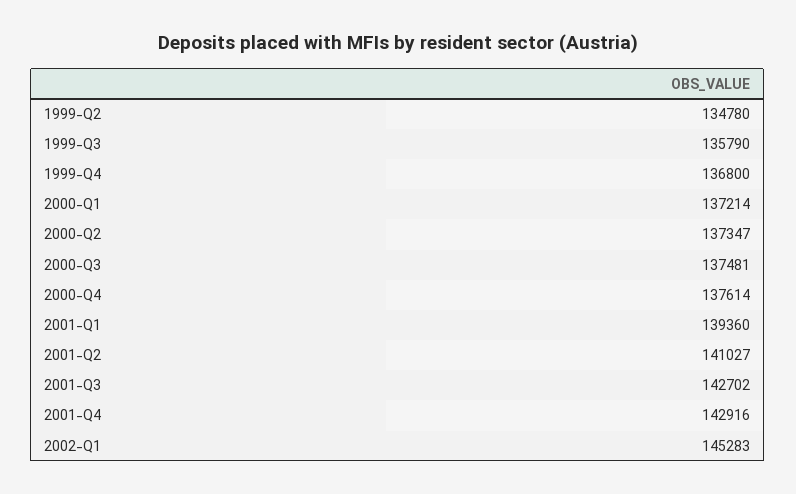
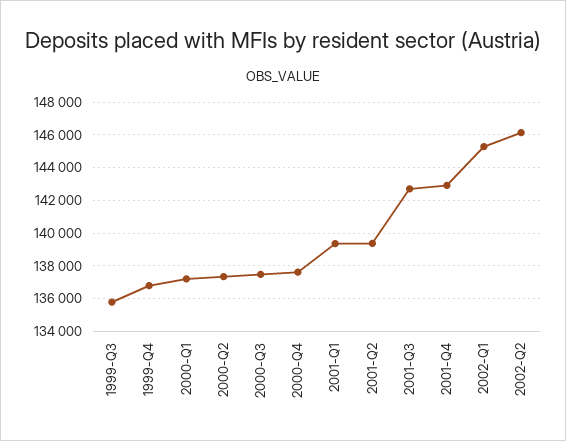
1999-Q2: 134780 -> none
2001-Q2: 141027 -> 139500
2002-Q2: none -> 146000

